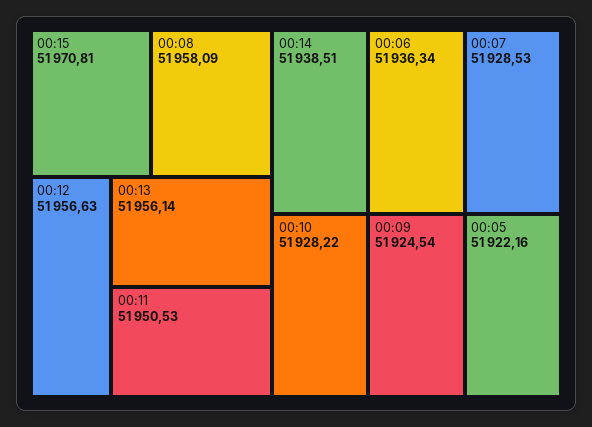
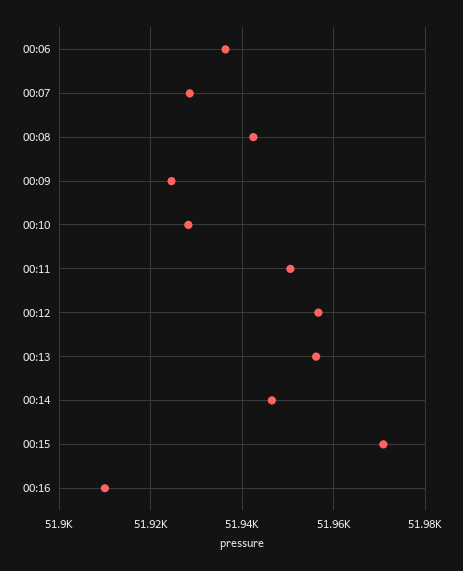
00:08: 51958.09 -> 51942
00:14: 51938.51 -> 51946
00:05: 51922.16 -> none
00:16: none -> 51910

